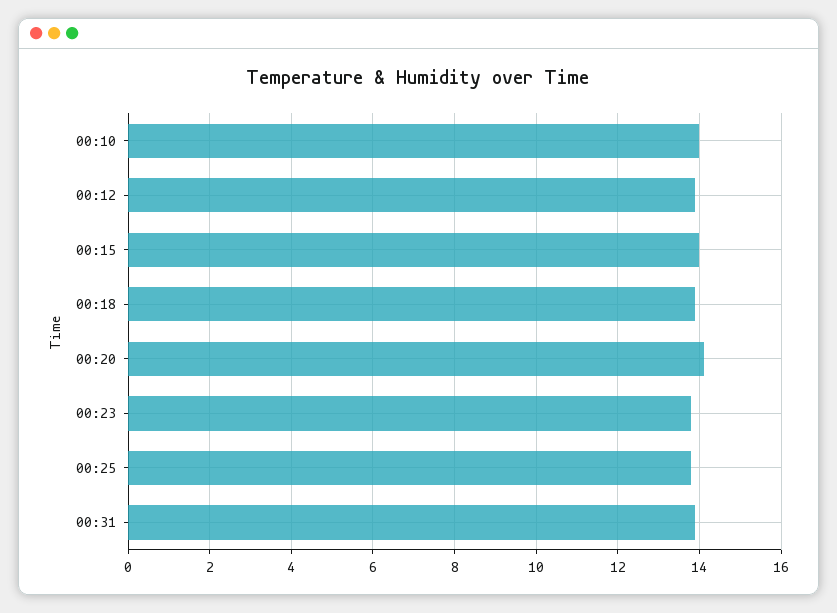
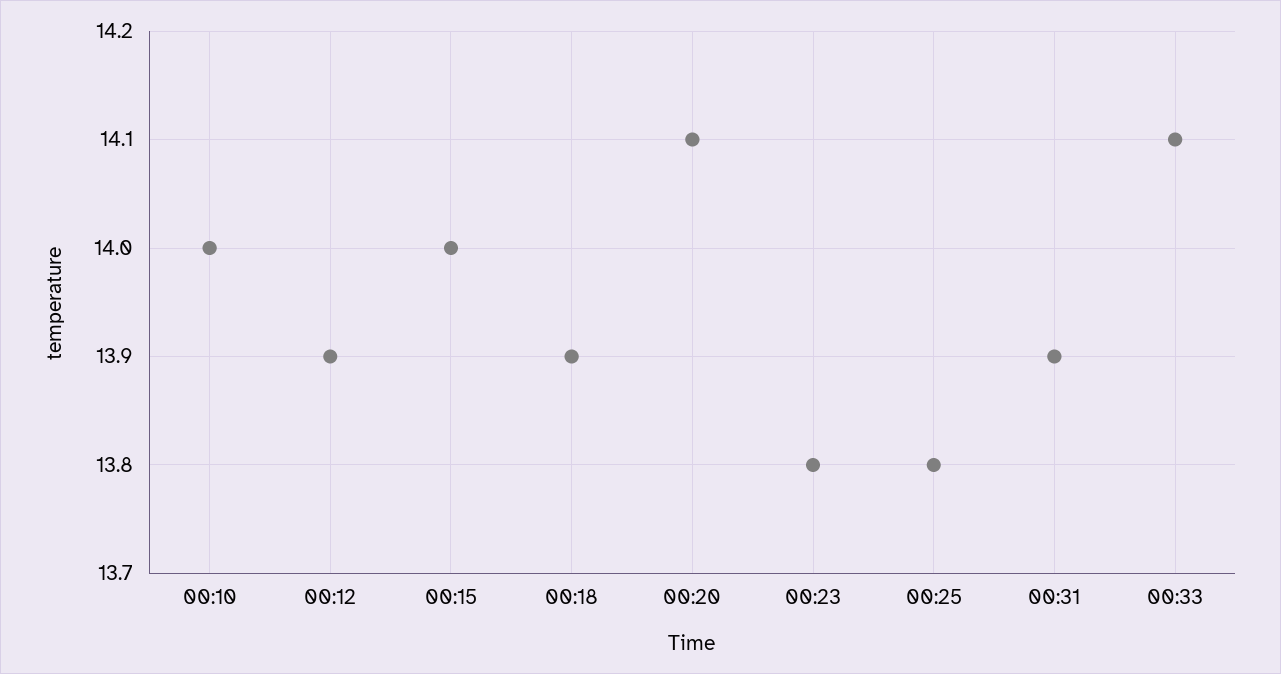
00:33: none -> 14.1

